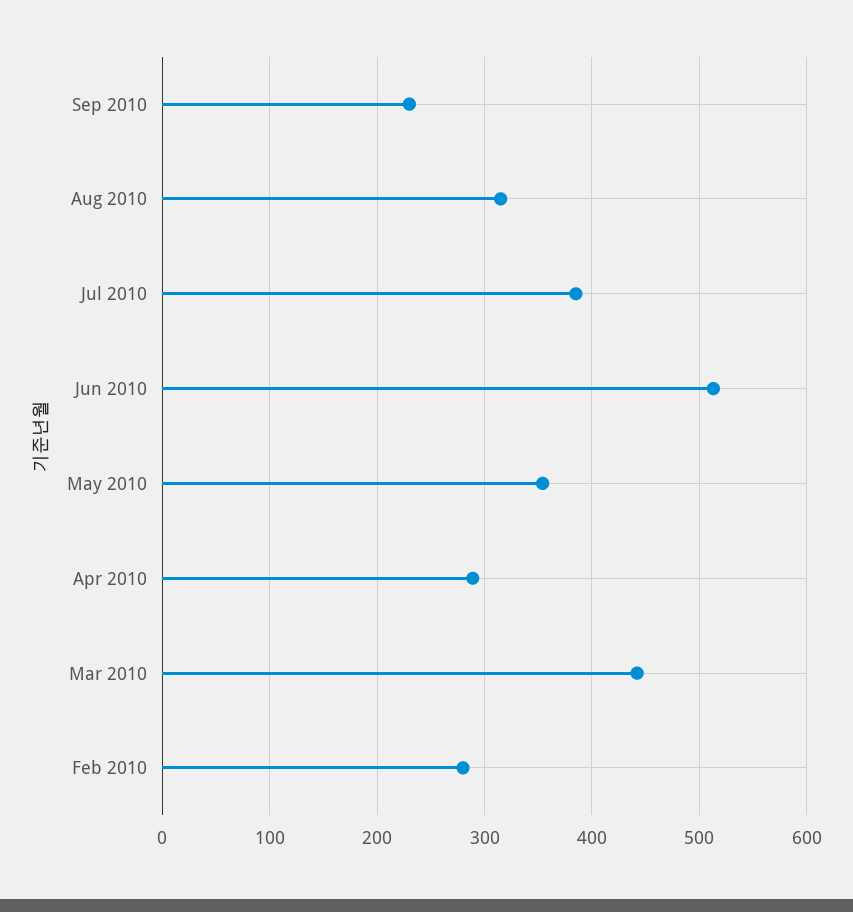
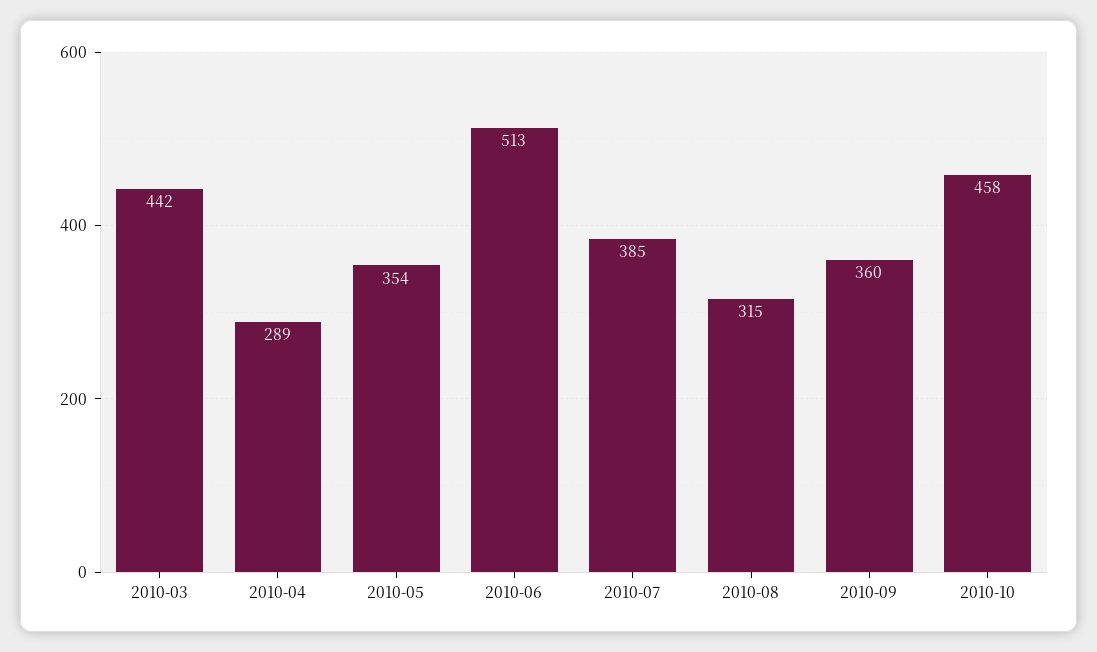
Sep 2010: 230 -> 360
Feb 2010: 280 -> none
2010-10: none -> 458

